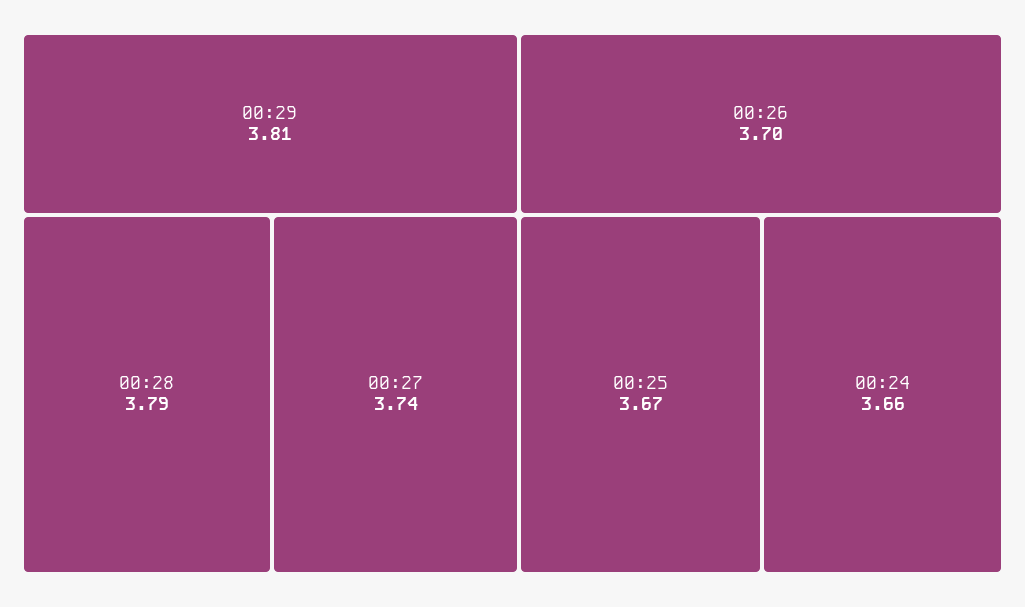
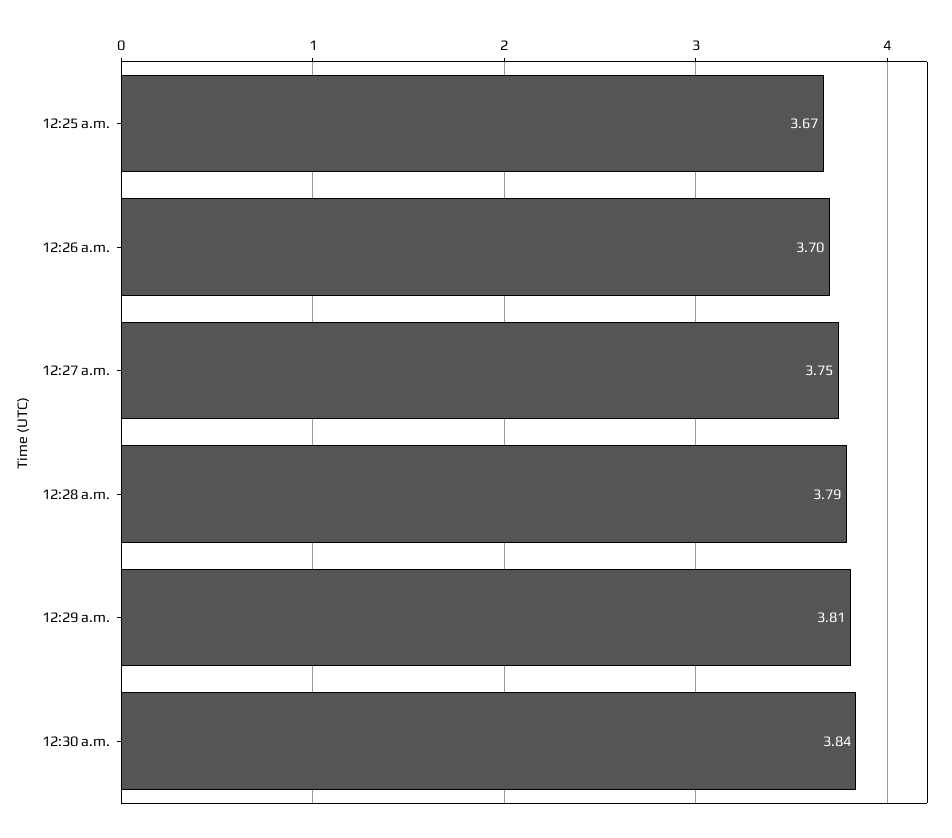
00:27: 3.74 -> 3.75
00:24: 3.66 -> none
12:30 a.m.: none -> 3.84

